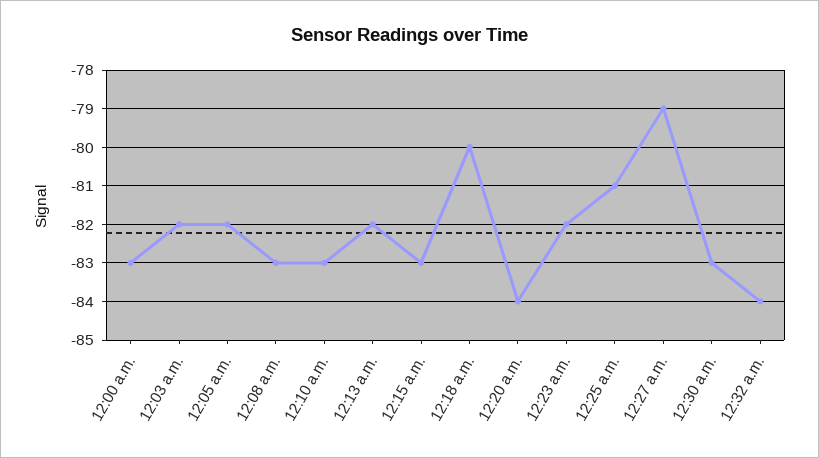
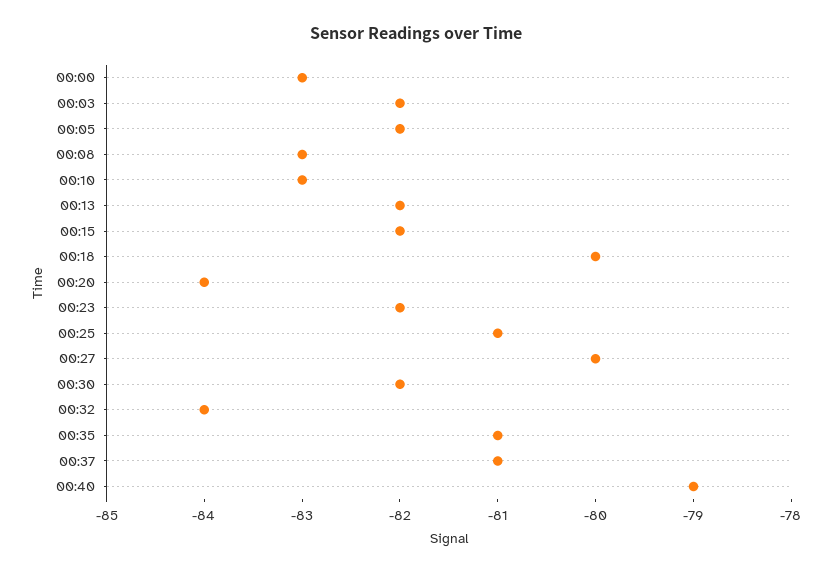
12:15 a.m.: -83 -> -82
12:27 a.m.: -79 -> -80
12:30 a.m.: -83 -> -82
00:35: none -> -81
00:37: none -> -81
00:40: none -> -79

